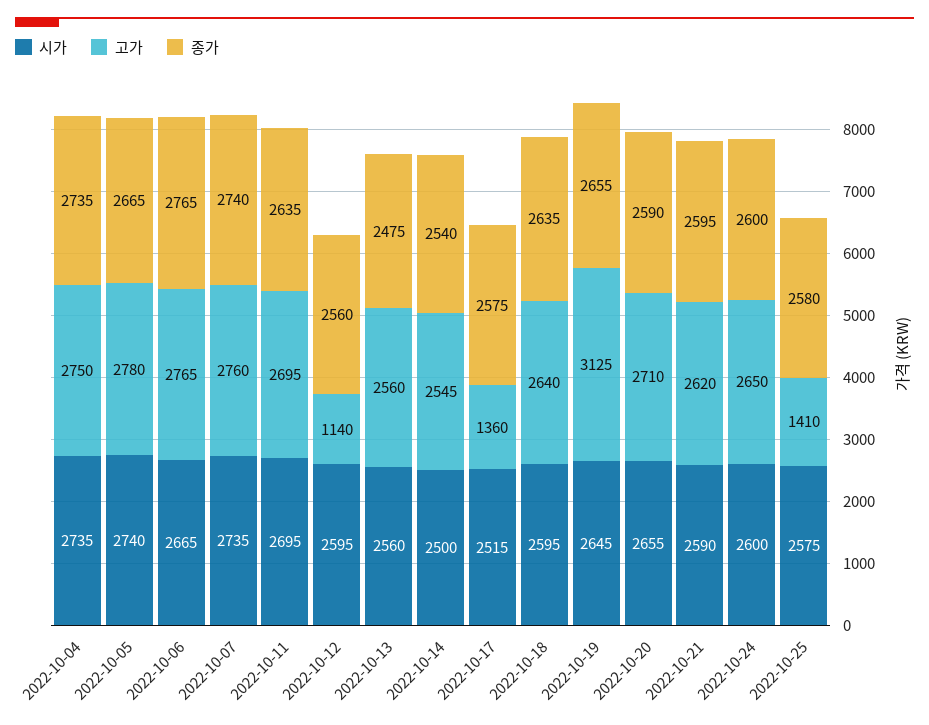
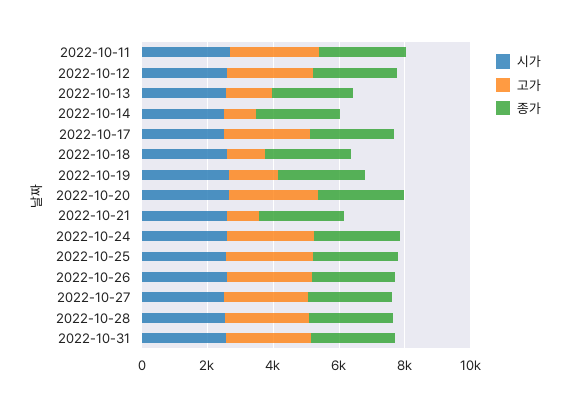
시가, 2022-10-04: 2735 -> none
고가, 2022-10-04: 2750 -> none
종가, 2022-10-04: 2735 -> none
시가, 2022-10-05: 2740 -> none
고가, 2022-10-05: 2780 -> none
종가, 2022-10-05: 2665 -> none
시가, 2022-10-06: 2665 -> none
고가, 2022-10-06: 2765 -> none
종가, 2022-10-06: 2765 -> none
시가, 2022-10-07: 2735 -> none
고가, 2022-10-07: 2760 -> none
종가, 2022-10-07: 2740 -> none
고가, 2022-10-12: 1140 -> 2500
고가, 2022-10-13: 2560 -> 1500
고가, 2022-10-14: 2545 -> 1000
고가, 2022-10-17: 1360 -> 2500
고가, 2022-10-18: 2640 -> 1000
고가, 2022-10-19: 3125 -> 1500
고가, 2022-10-21: 2620 -> 1000
고가, 2022-10-25: 1410 -> 2500
시가, 2022-10-26: none -> 2500
고가, 2022-10-26: none -> 2500
종가, 2022-10-26: none -> 2500
시가, 2022-10-27: none -> 2500
고가, 2022-10-27: none -> 2500
종가, 2022-10-27: none -> 2500
시가, 2022-10-28: none -> 2500
고가, 2022-10-28: none -> 2500
종가, 2022-10-28: none -> 2500
시가, 2022-10-31: none -> 2500
고가, 2022-10-31: none -> 2500
종가, 2022-10-31: none -> 2500

